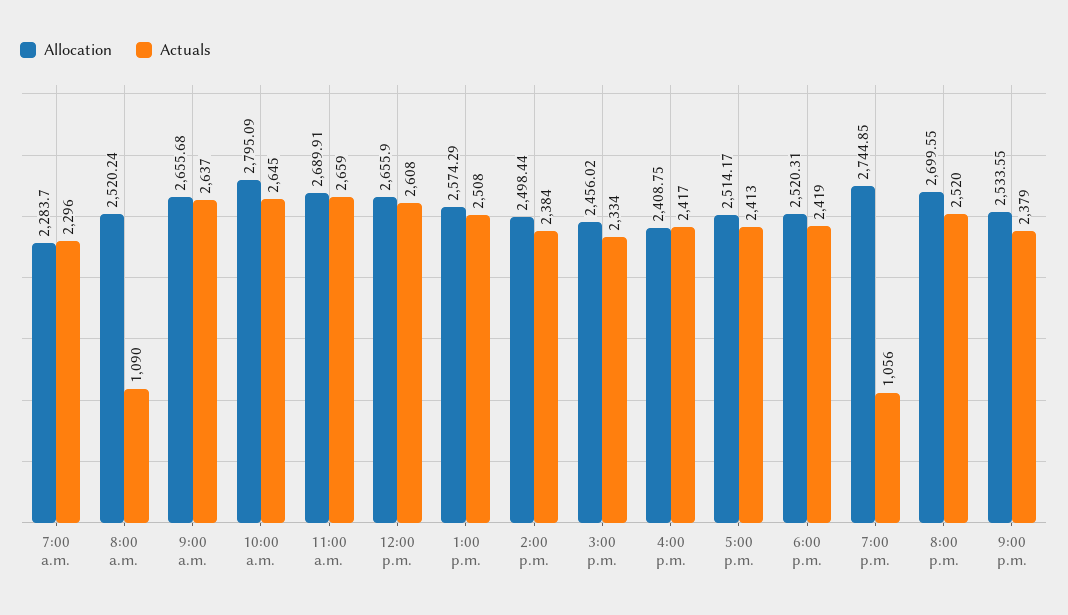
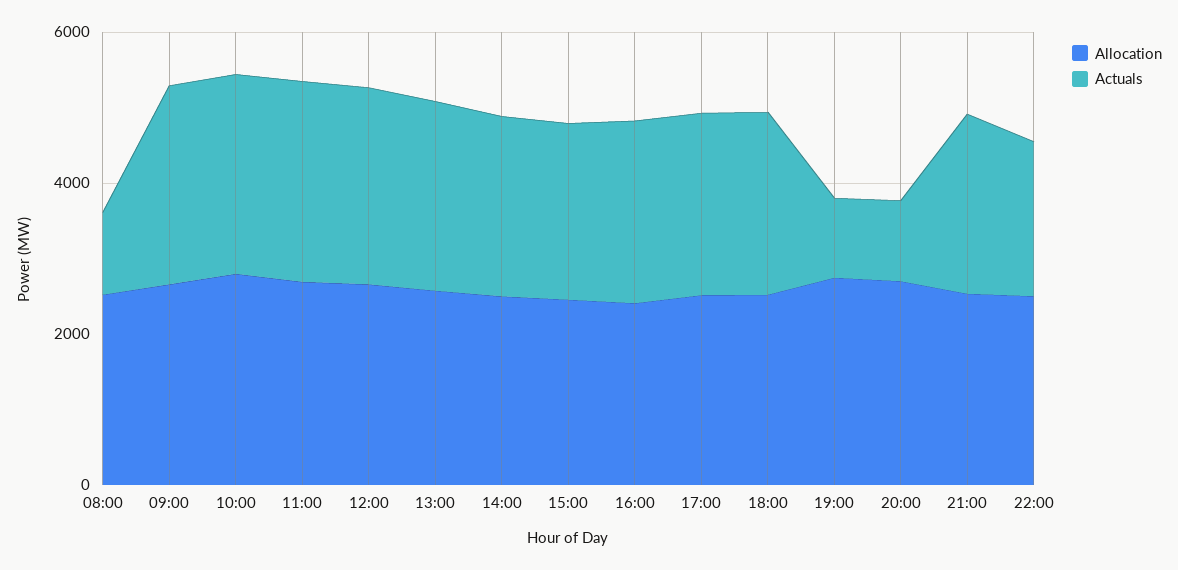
Allocation, 7:00 a.m.: 2283.7 -> none
Actuals, 7:00 a.m.: 2296 -> none
Actuals, 8:00 p.m.: 2520 -> 1000
Allocation, 22:00: none -> 2500
Actuals, 22:00: none -> 2000

